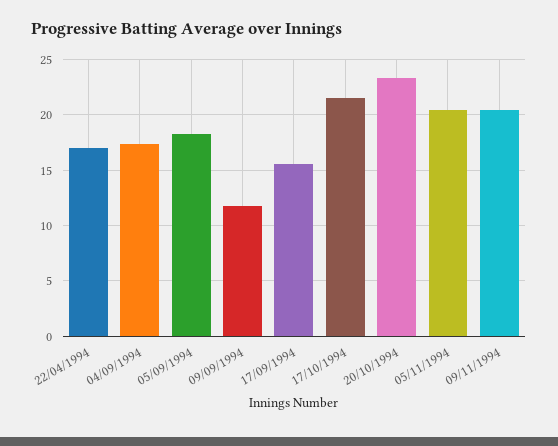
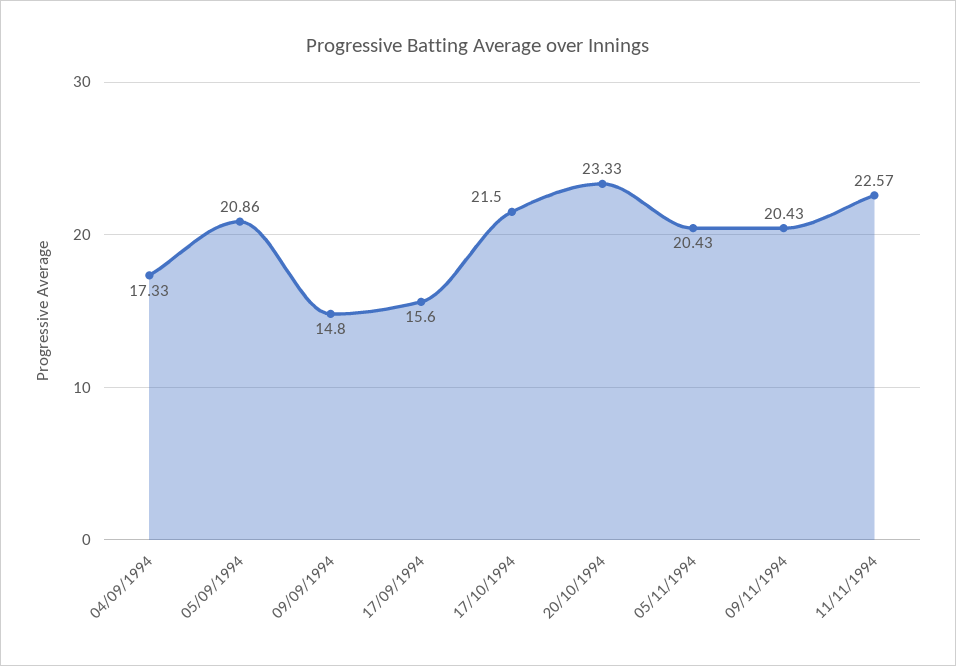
22/04/1994: 17 -> none
05/09/1994: 18 -> 20.86
09/09/1994: 12 -> 14.8
11/11/1994: none -> 22.57

